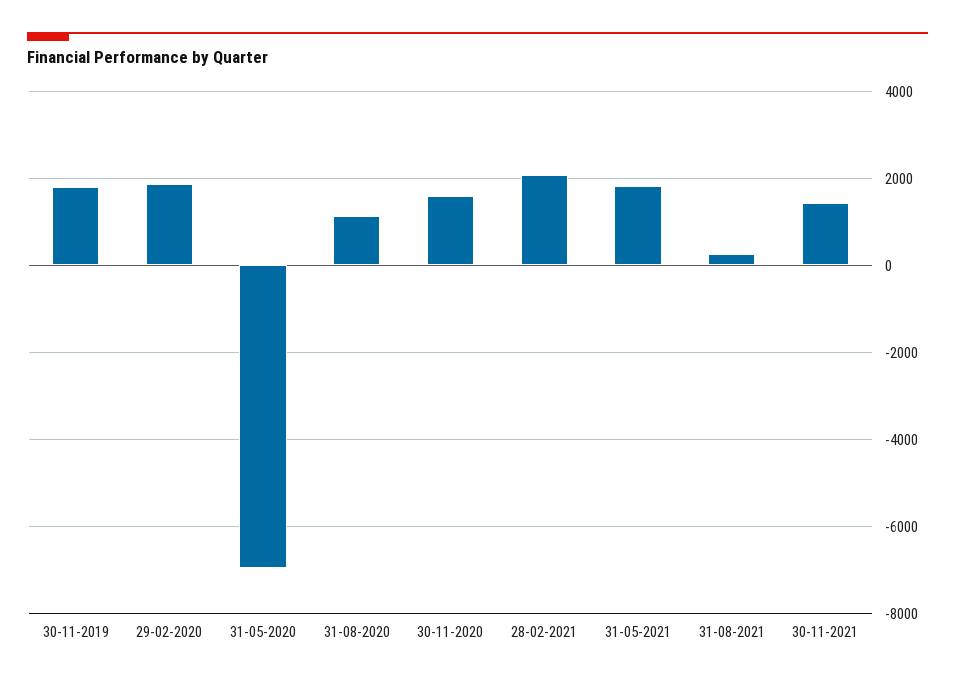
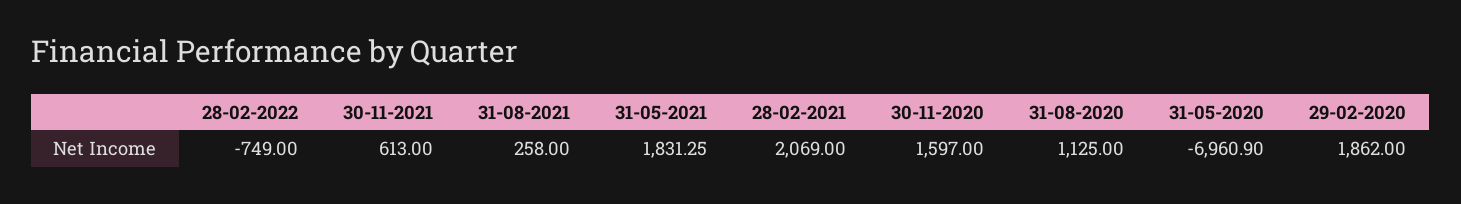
30-11-2019: 1800 -> none
30-11-2021: 1400 -> 613
28-02-2022: none -> -749

